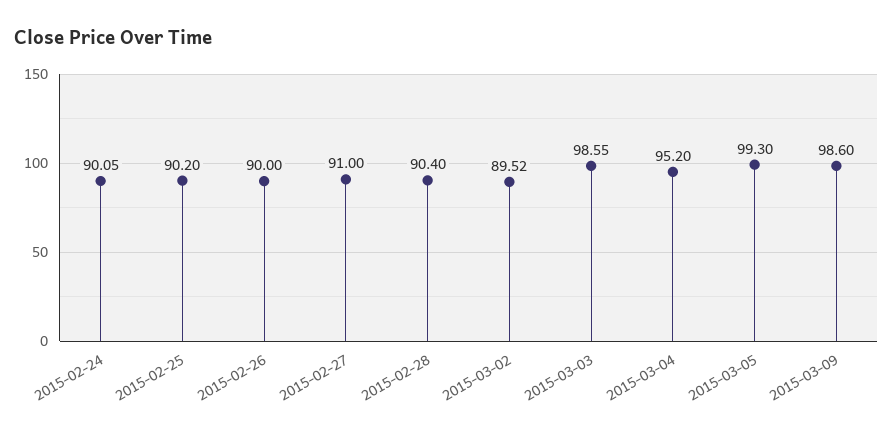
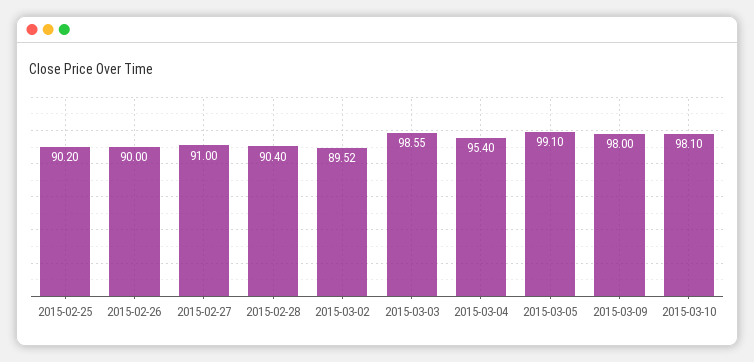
2015-02-24: 90.05 -> none
2015-03-04: 95.2 -> 95.4
2015-03-05: 99.3 -> 99.1
2015-03-09: 98.6 -> 98
2015-03-10: none -> 98.1

